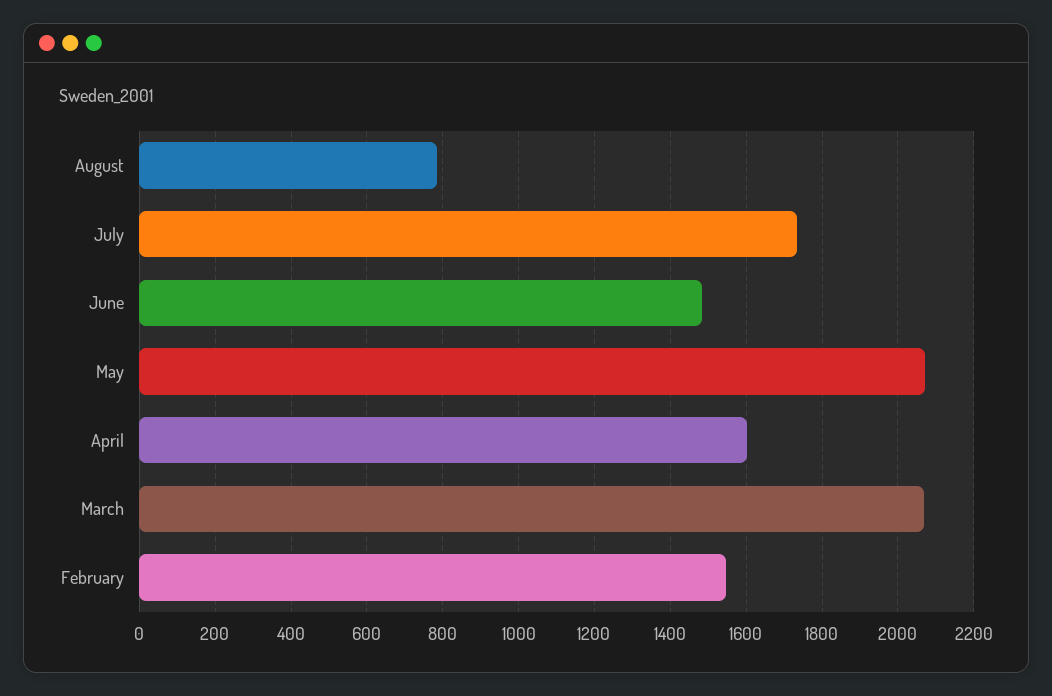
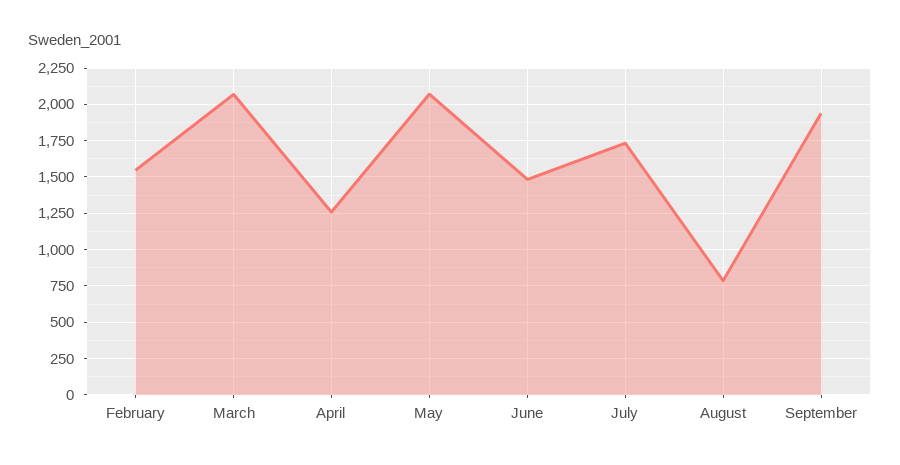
April: 1600 -> 1250
September: none -> 1950

